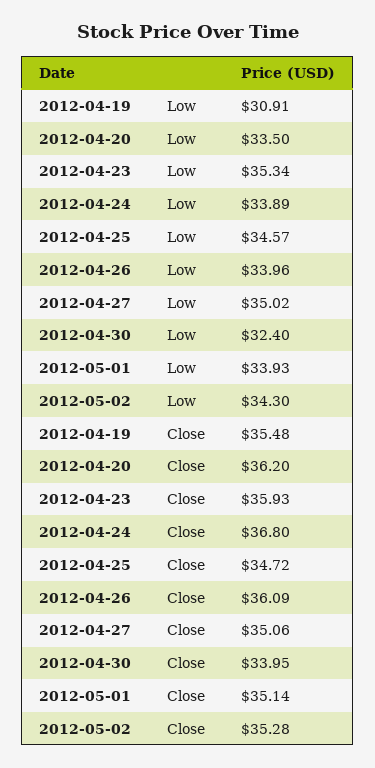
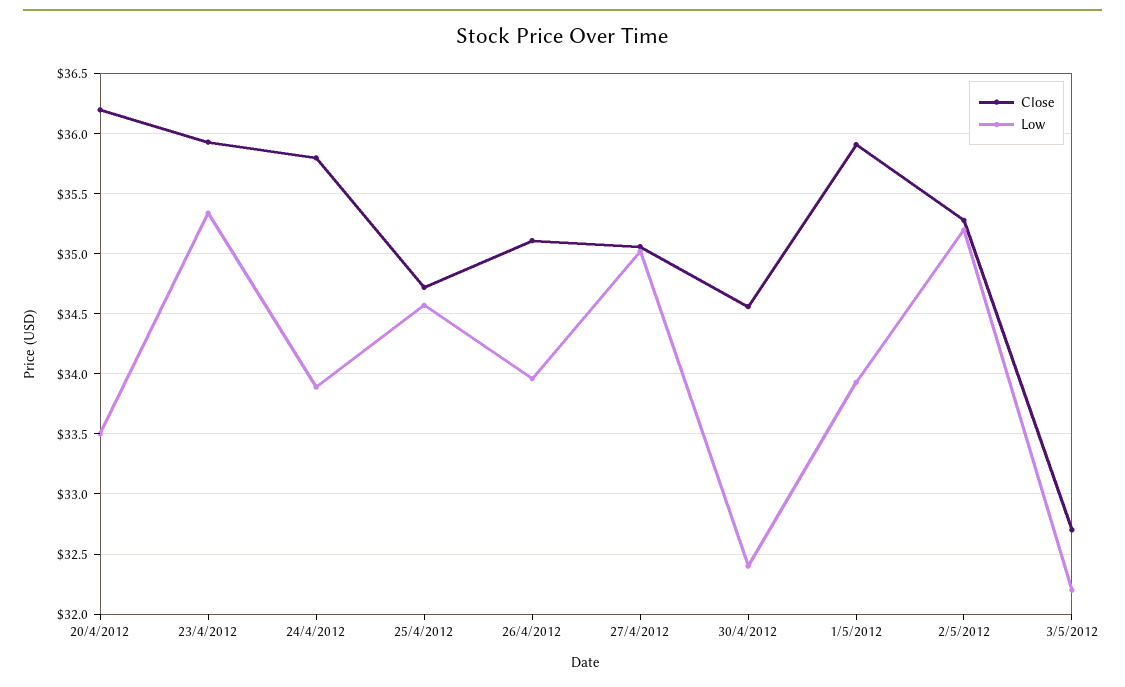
Low, 2012-04-19: 30.91 -> none
Low, 2012-05-02: 34.3 -> 35.2
Close, 2012-04-19: 35.48 -> none
Close, 2012-04-24: 36.8 -> 35.8
Close, 2012-04-26: 36.09 -> 35.1
Close, 2012-04-30: 33.95 -> 34.55
Close, 2012-05-01: 35.14 -> 35.9
Close, 3/5/2012: none -> 32.7
Low, 3/5/2012: none -> 32.2

